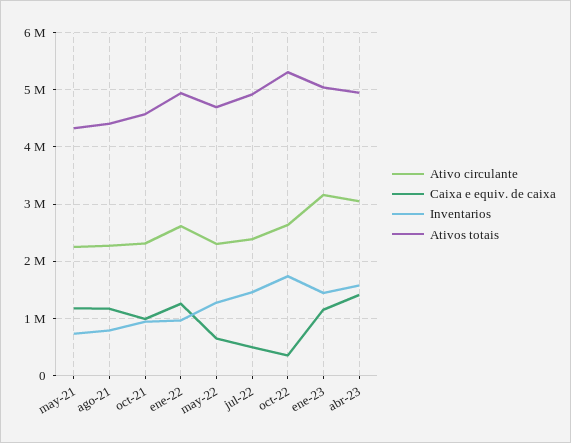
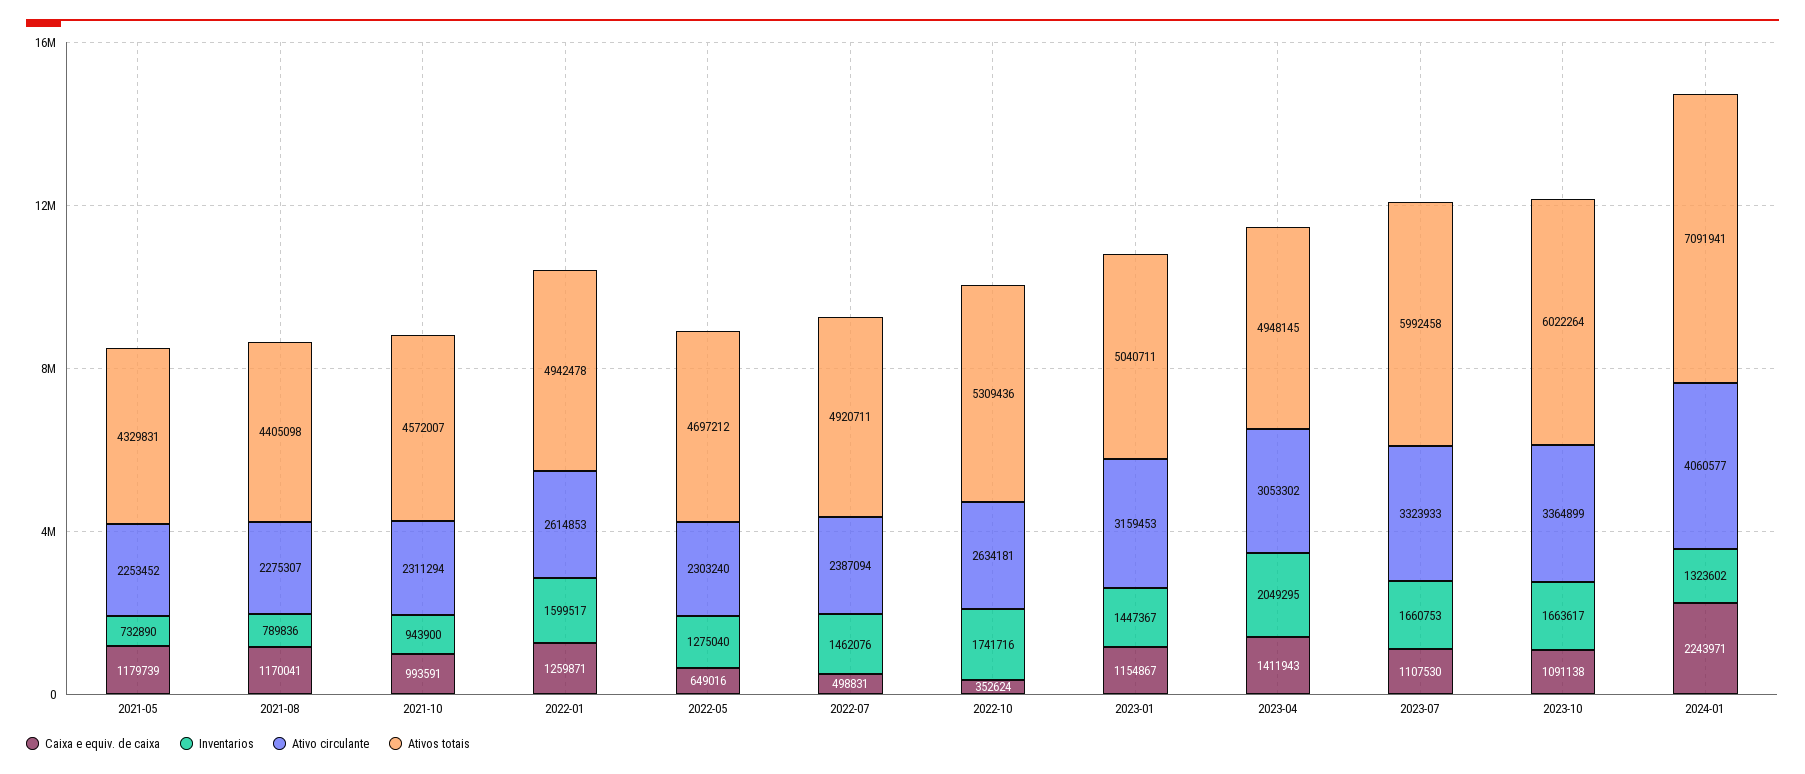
Inventarios, ene-22: 1000000 -> 1599517
Inventarios, abr-23: 1600000 -> 2049295
Caixa e equiv. de caixa, 2023-07: none -> 1107530
Inventarios, 2023-07: none -> 1660753
Ativo circulante, 2023-07: none -> 3323933
Ativos totais, 2023-07: none -> 5992458
Caixa e equiv. de caixa, 2023-10: none -> 1091138
Inventarios, 2023-10: none -> 1663617
Ativo circulante, 2023-10: none -> 3364899
Ativos totais, 2023-10: none -> 6022264
Caixa e equiv. de caixa, 2024-01: none -> 2243971
Inventarios, 2024-01: none -> 1323602
Ativo circulante, 2024-01: none -> 4060577
Ativos totais, 2024-01: none -> 7091941

